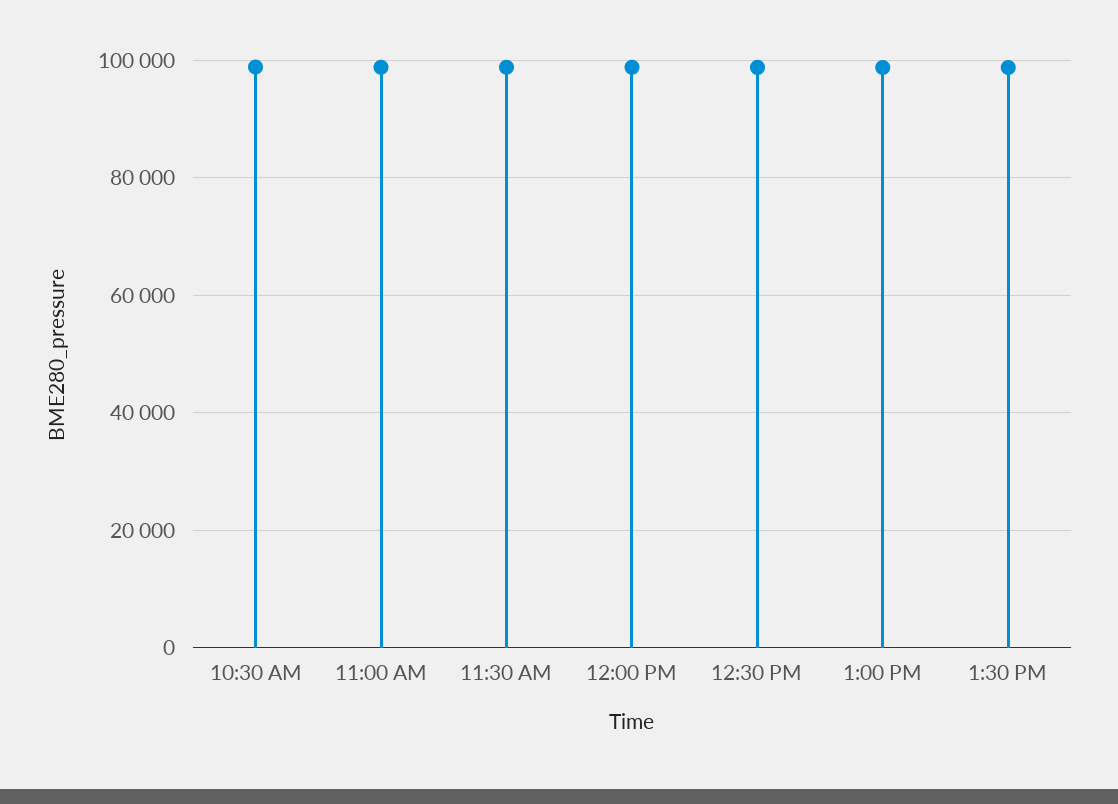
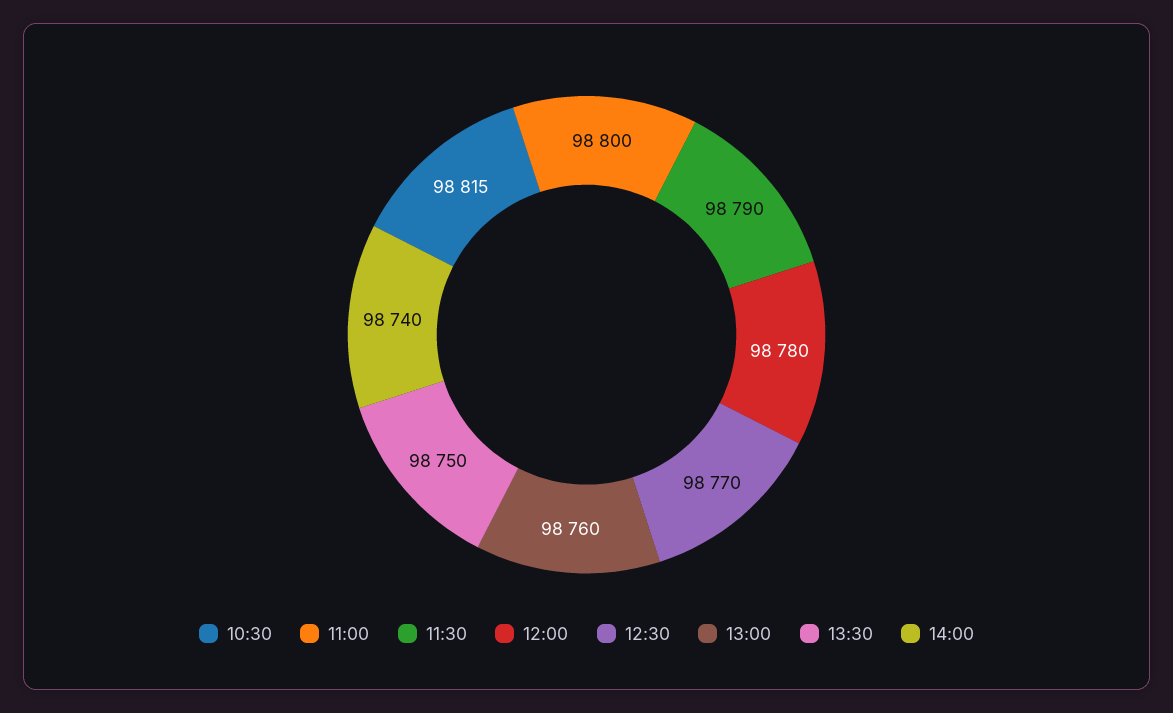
14:00: none -> 98740

